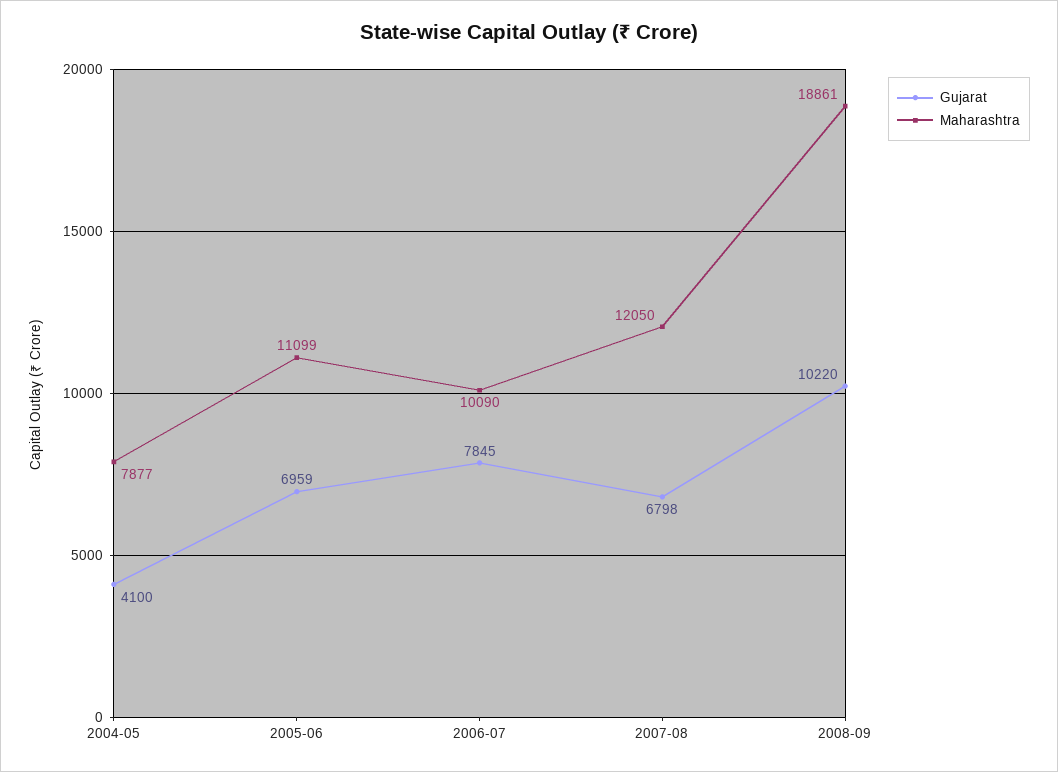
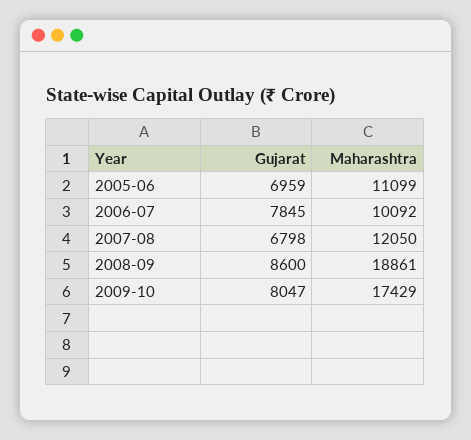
Gujarat, 2004-05: 4100 -> none
Maharashtra, 2004-05: 7877 -> none
Maharashtra, 2006-07: 10090 -> 10092
Gujarat, 2008-09: 10220 -> 8600
Gujarat, 2009-10: none -> 8047
Maharashtra, 2009-10: none -> 17429

